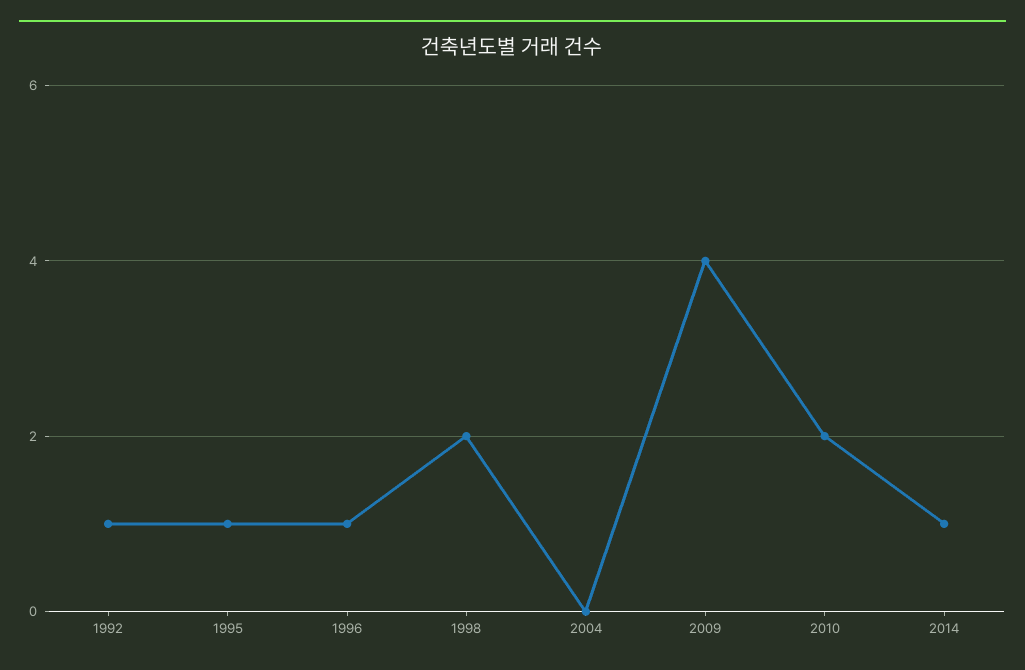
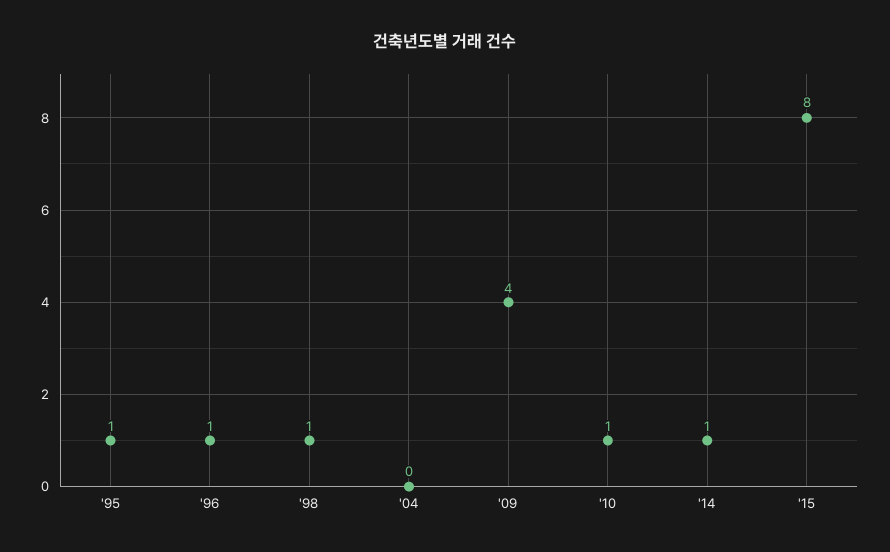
1992: 1 -> none
1998: 2 -> 1
2010: 2 -> 1
'15: none -> 8

